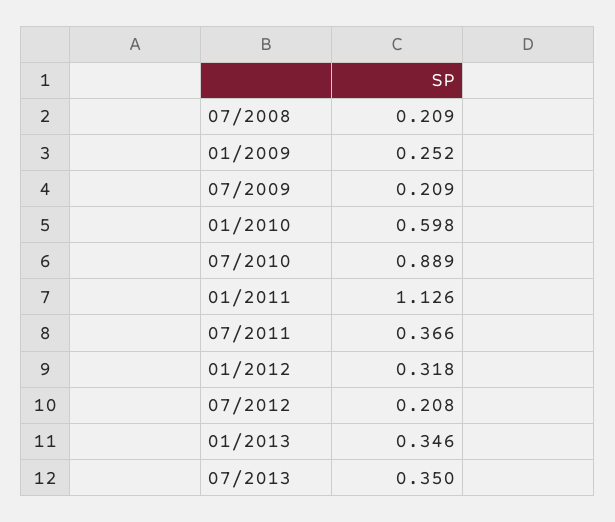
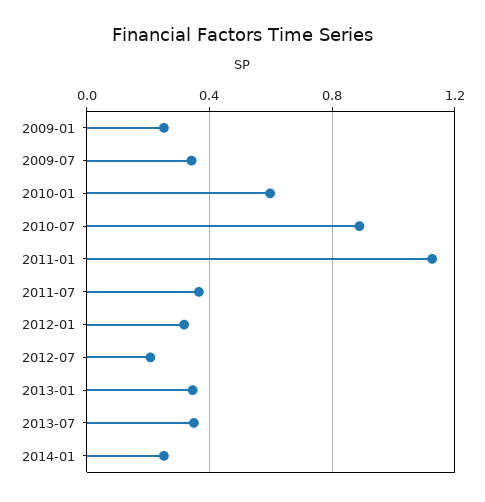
07/2008: 0.209 -> none
07/2009: 0.209 -> 0.35
2014-01: none -> 0.25

